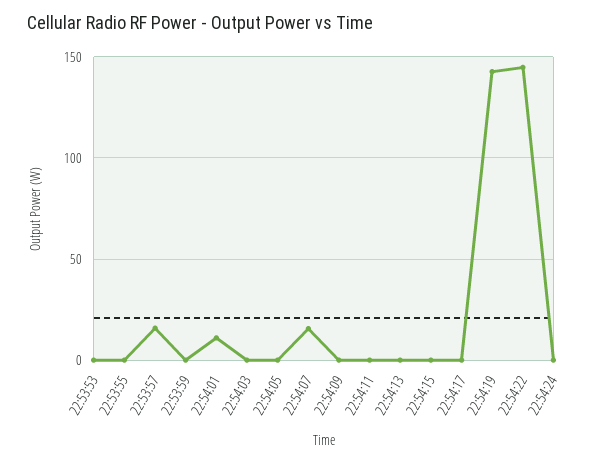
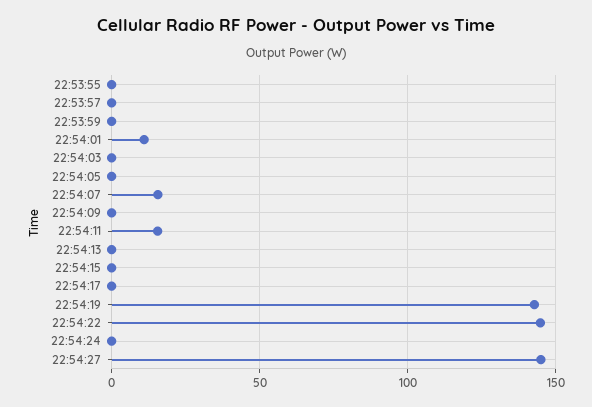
22:53:53: 0 -> none
22:53:57: 15 -> 0
22:54:11: 0 -> 15
22:54:27: none -> 145

